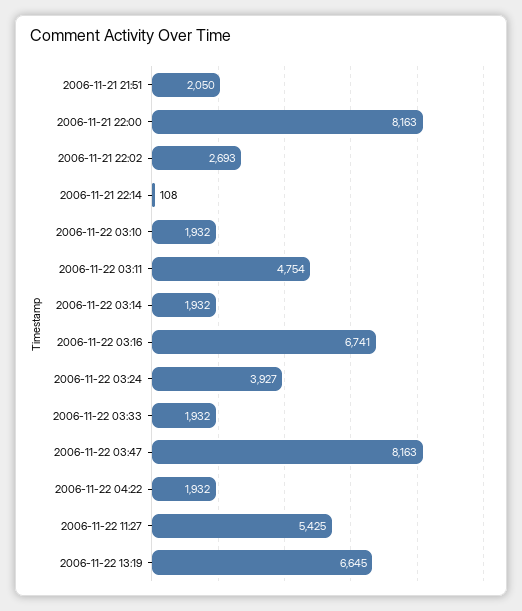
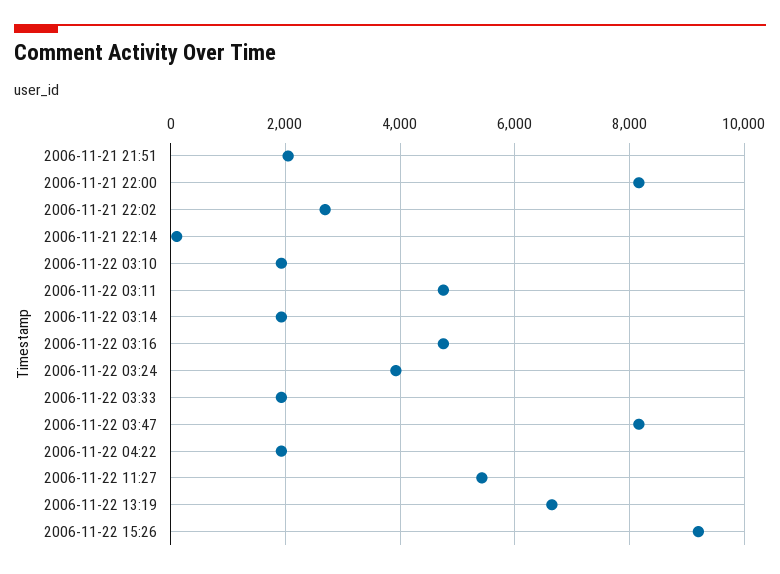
2006-11-22 03:16: 6741 -> 4800
2006-11-22 15:26: none -> 9200

